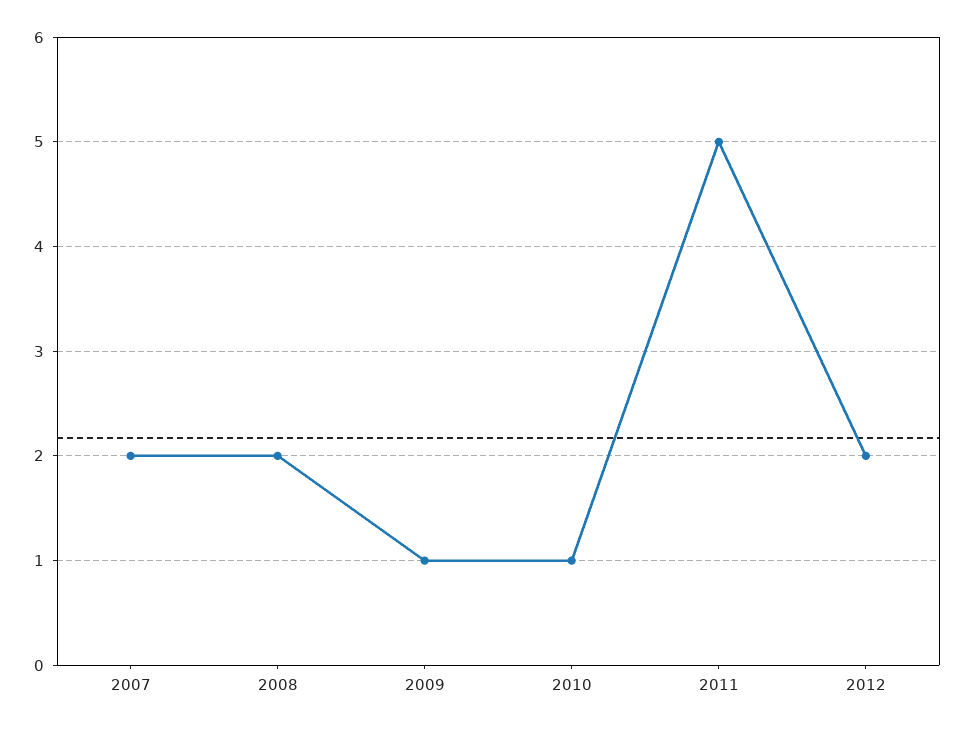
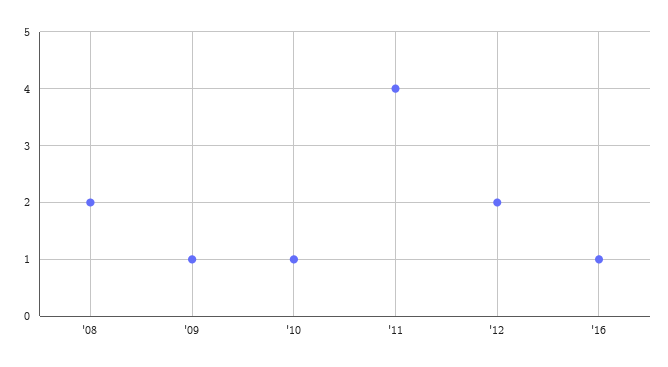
2007: 2 -> none
2011: 5 -> 4
'16: none -> 1

